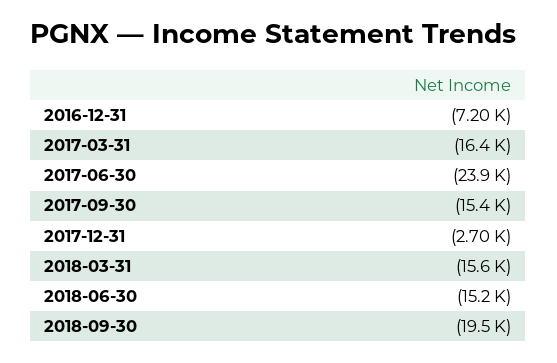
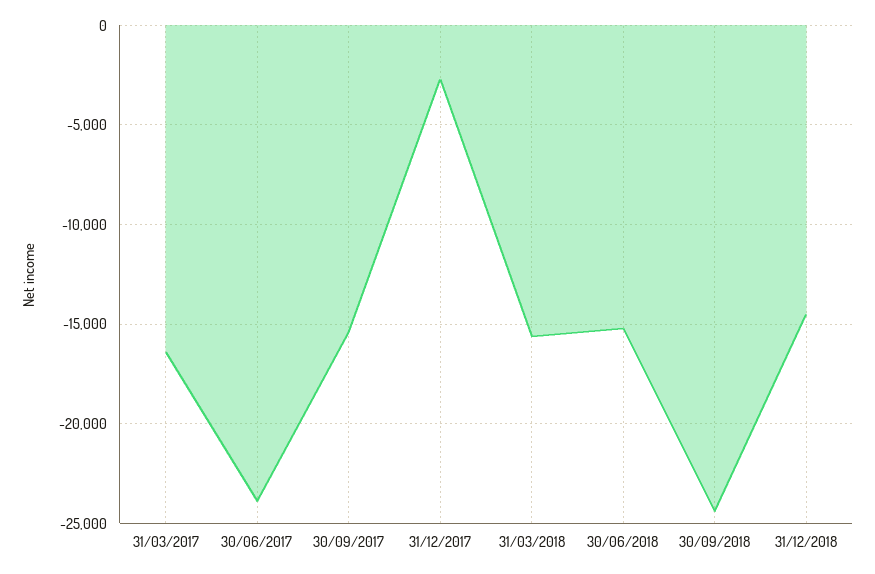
2016-12-31: -7200 -> none
2018-09-30: -19500 -> -24500
31/12/2018: none -> -14500

